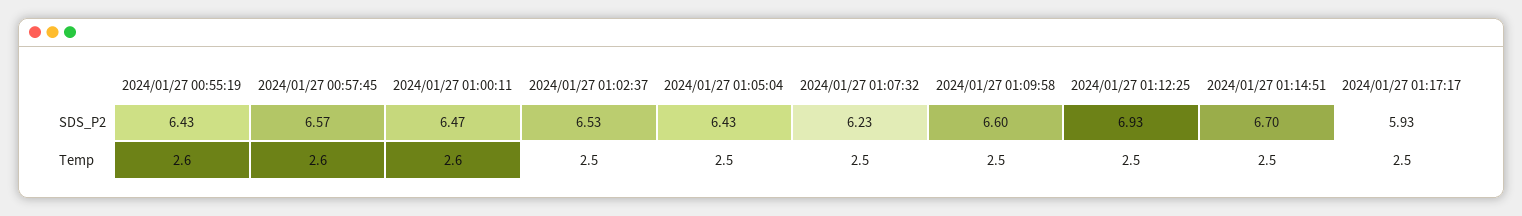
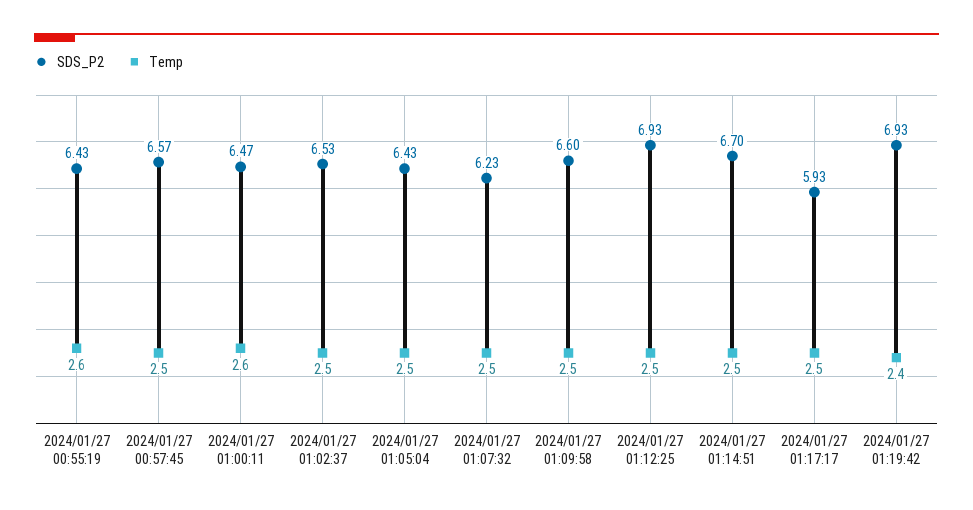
Temp, 2024/01/27 00:57:45: 2.6 -> 2.5
SDS_P2, 2024/01/27 01:19:42: none -> 6.93
Temp, 2024/01/27 01:19:42: none -> 2.4

